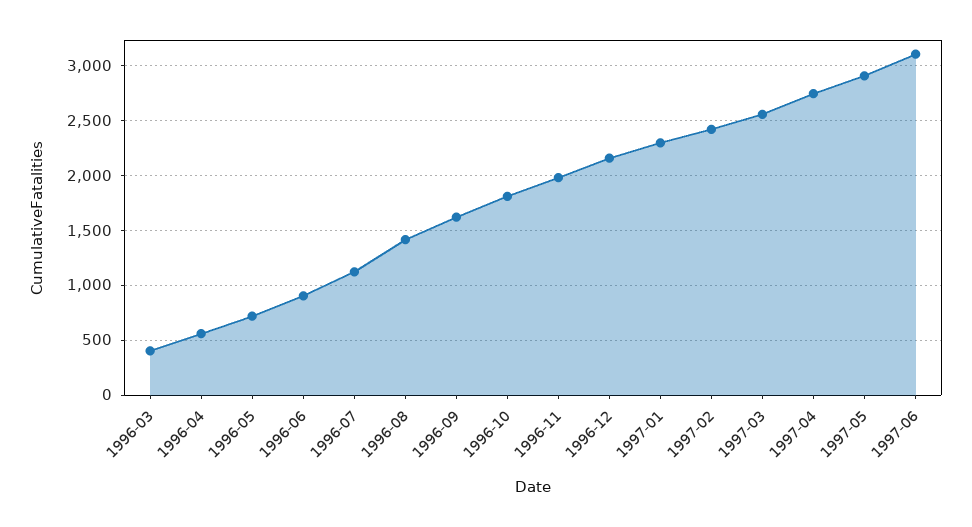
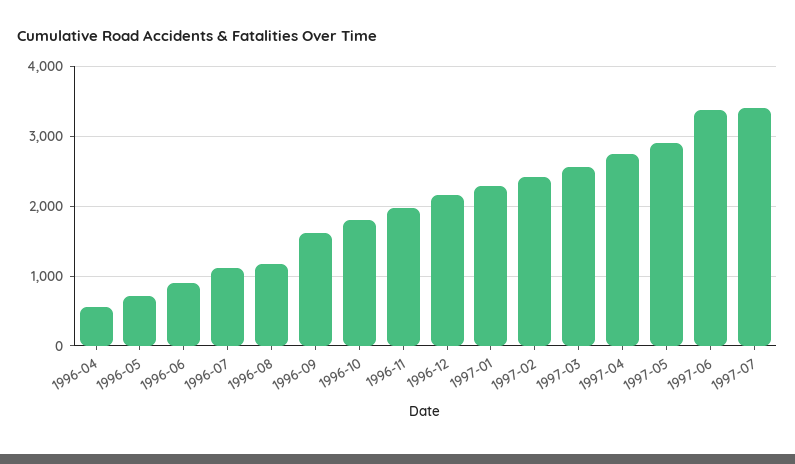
1996-03: 400 -> none
1996-08: 1400 -> 1200
1997-06: 3100 -> 3400
1997-07: none -> 3400

